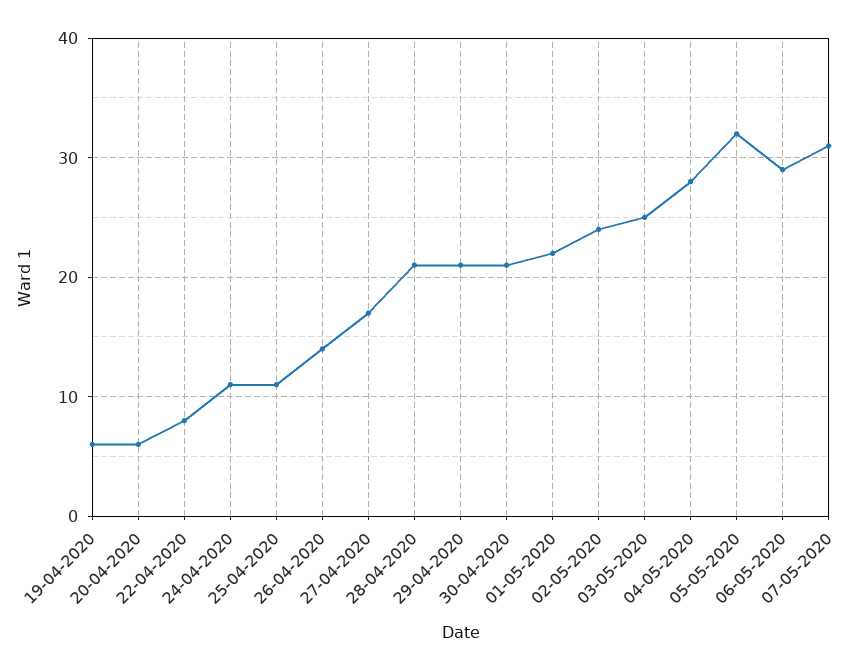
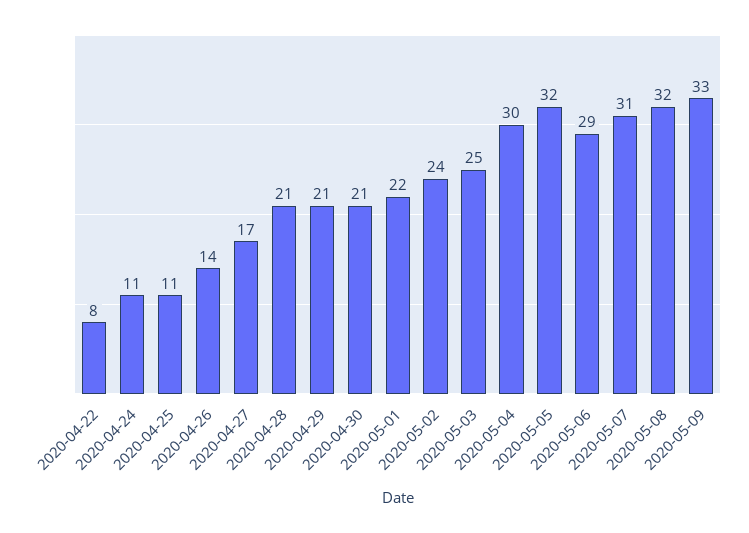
19-04-2020: 6 -> none
20-04-2020: 6 -> none
04-05-2020: 28 -> 30
2020-05-08: none -> 32
2020-05-09: none -> 33

